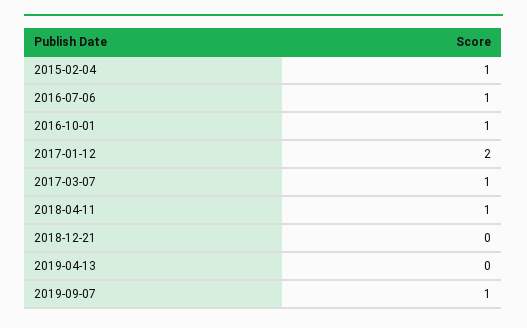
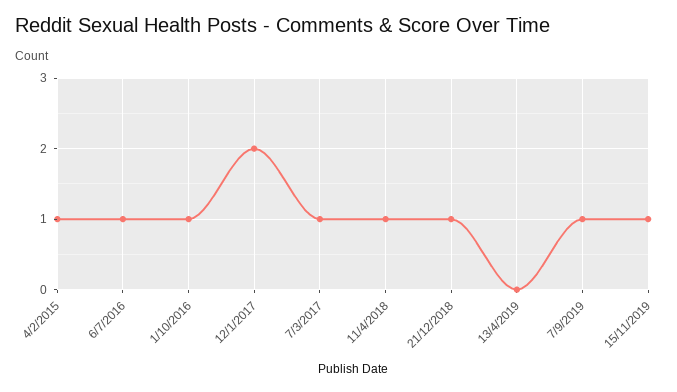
2018-12-21: 0 -> 1
15/11/2019: none -> 1

